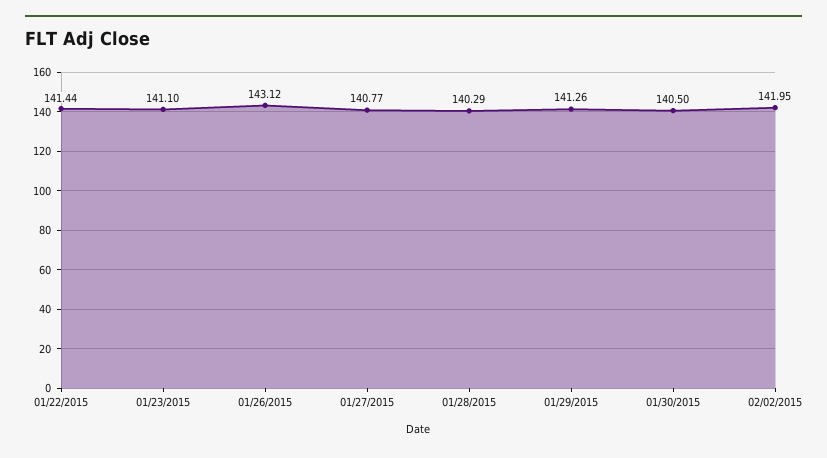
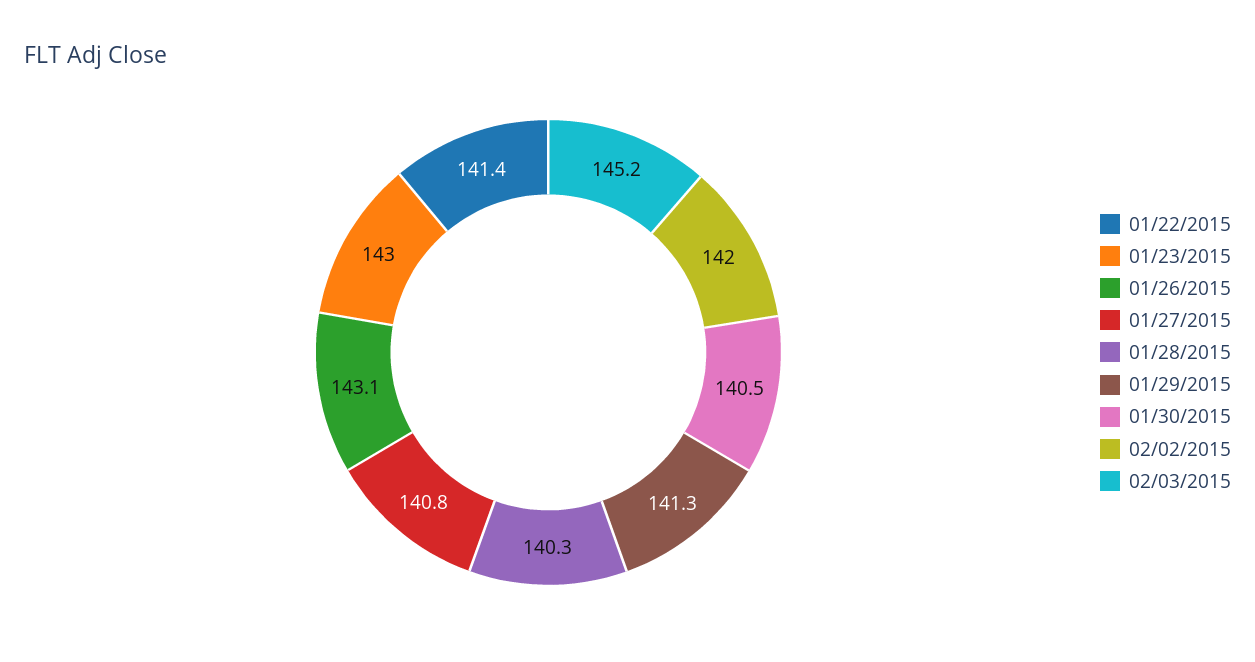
01/23/2015: 141.1 -> 143
02/03/2015: none -> 145.2

